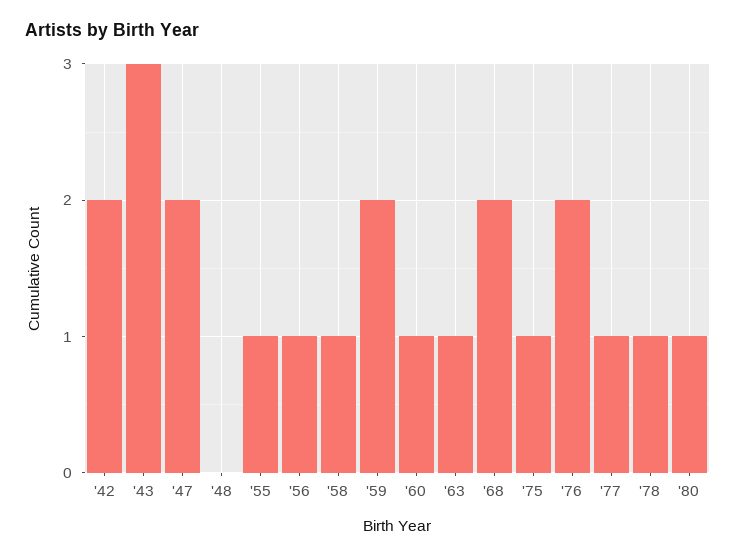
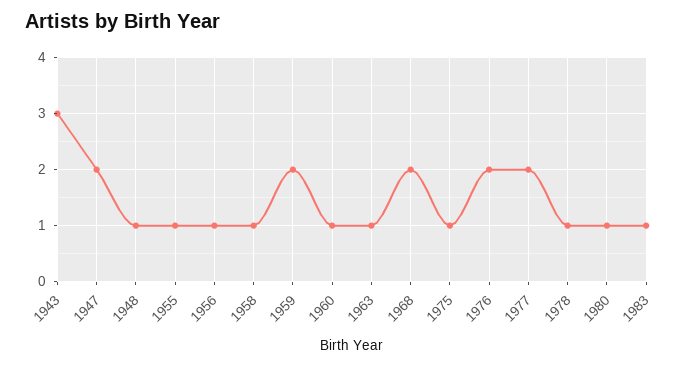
'42: 2 -> none
'48: 0 -> 1
'77: 1 -> 2
1983: none -> 1

